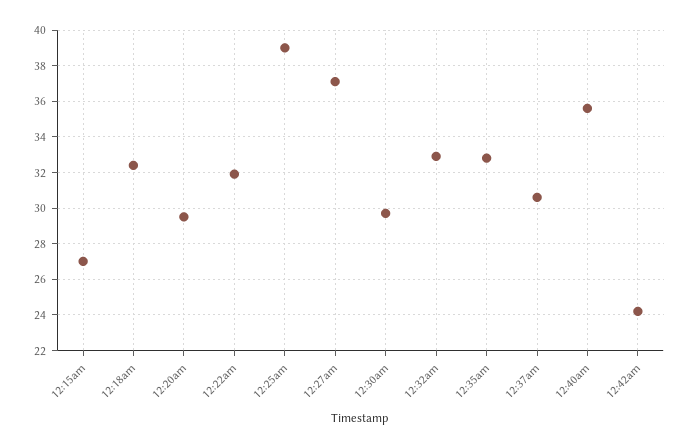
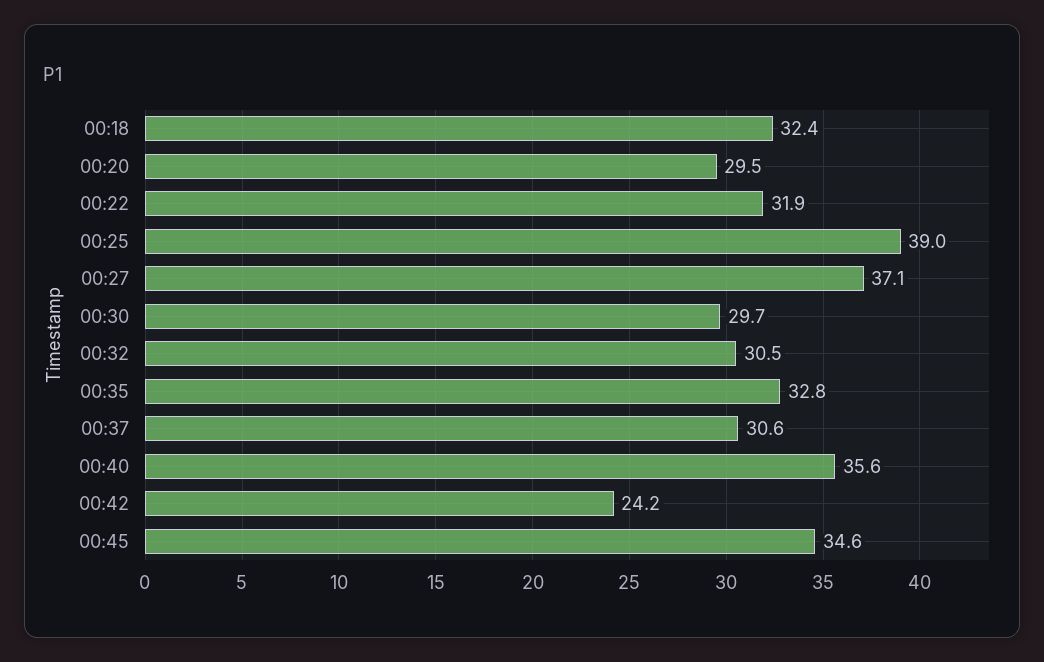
12:15am: 27 -> none
12:32am: 33 -> 30.5
00:45: none -> 34.6

